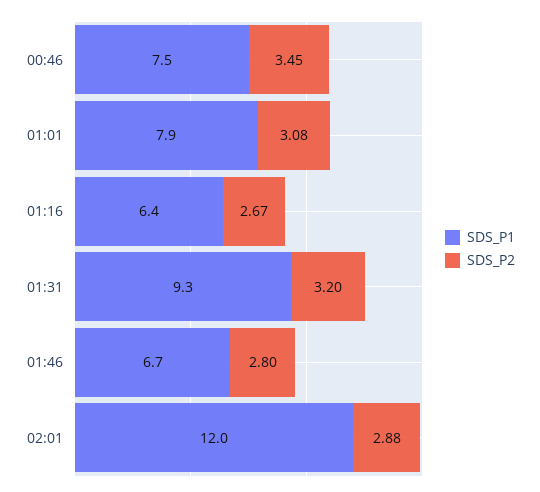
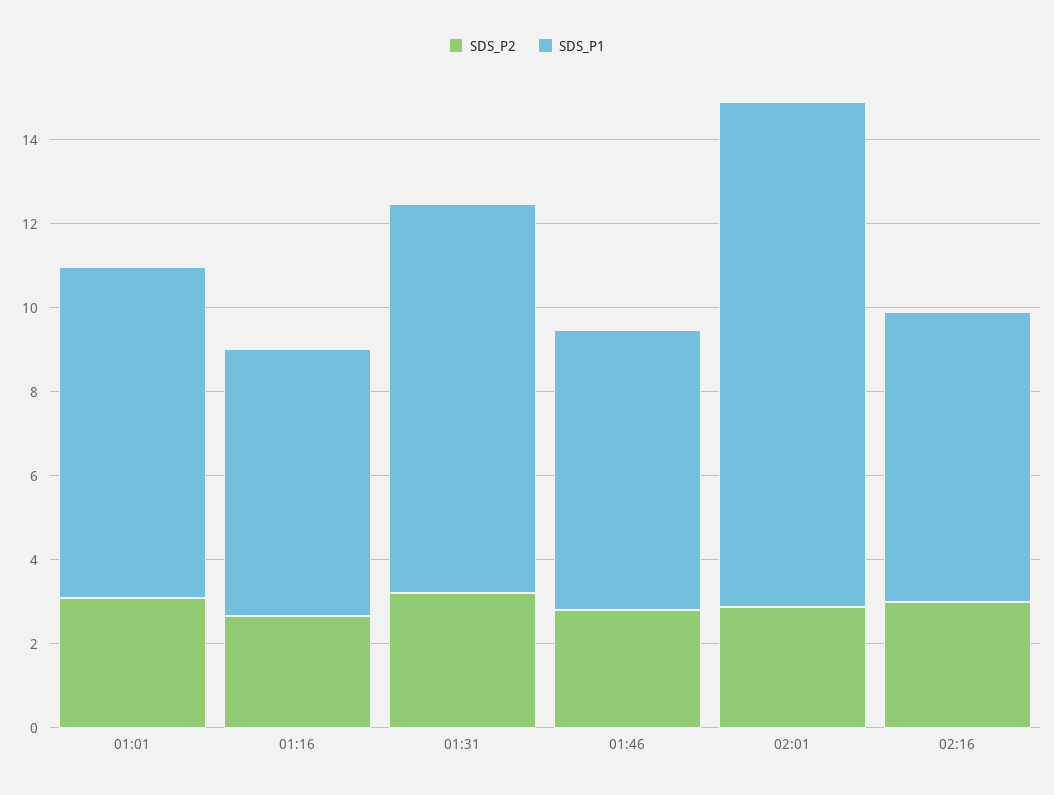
SDS_P1, 00:46: 7.5 -> none
SDS_P2, 00:46: 3.45 -> none
SDS_P2, 02:16: none -> 3
SDS_P1, 02:16: none -> 7

